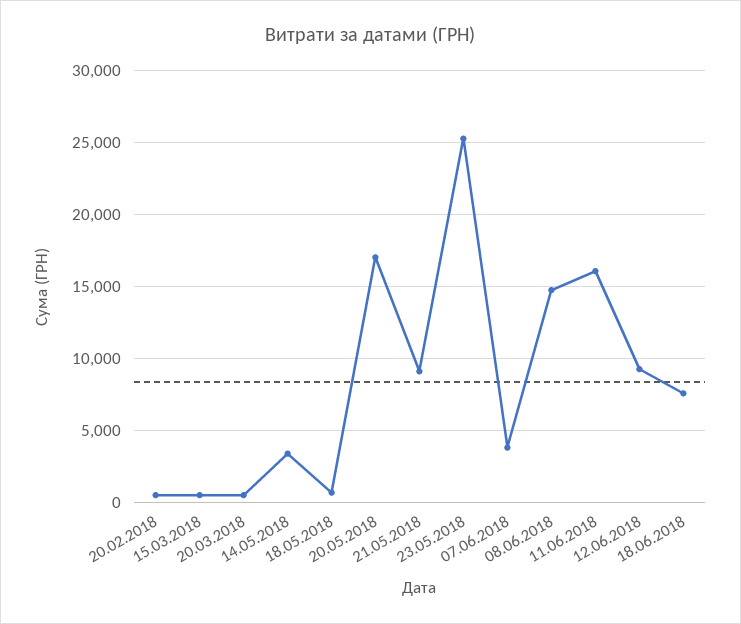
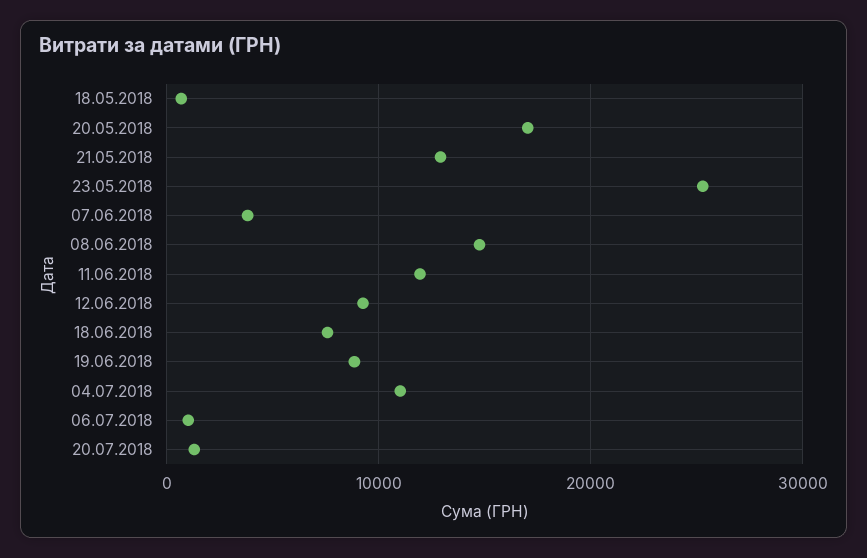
20.02.2018: 500 -> none
15.03.2018: 500 -> none
20.03.2018: 500 -> none
14.05.2018: 3500 -> none
21.05.2018: 9000 -> 13000
11.06.2018: 16000 -> 12000
19.06.2018: none -> 9000
04.07.2018: none -> 11000
06.07.2018: none -> 1000
20.07.2018: none -> 1000

